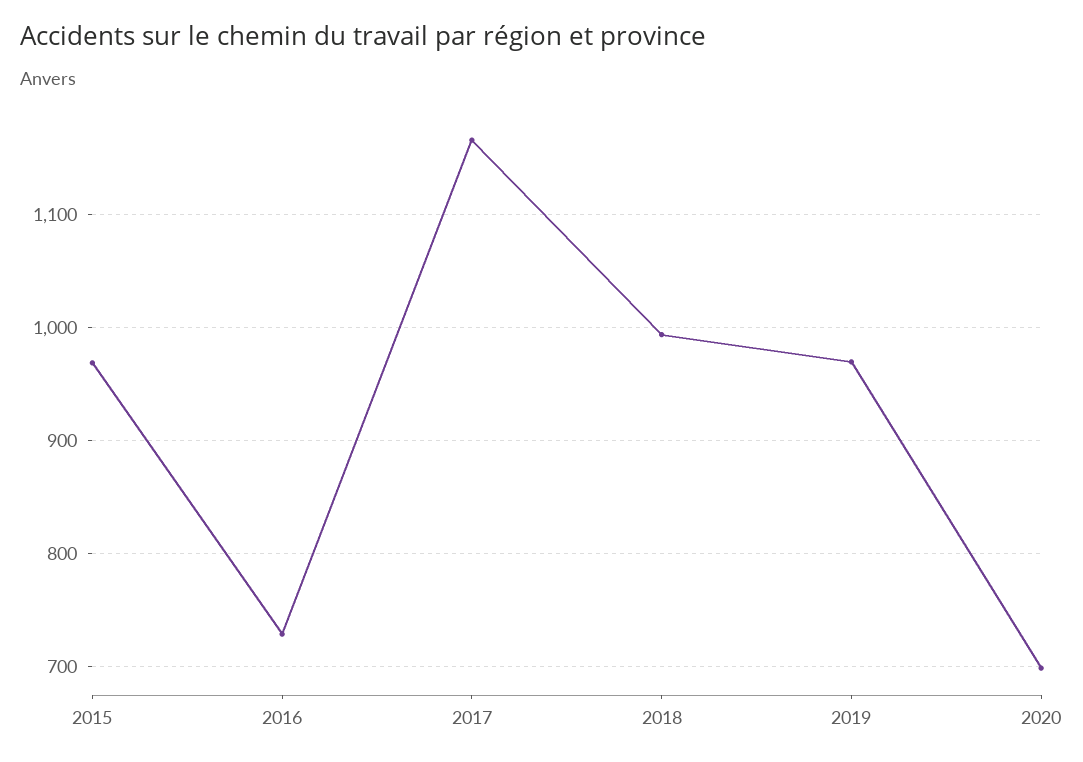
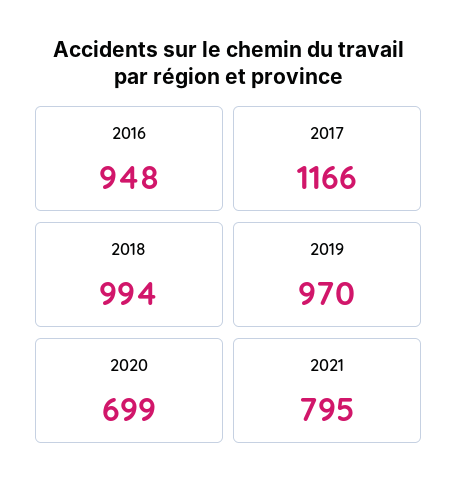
2015: 970 -> none
2016: 730 -> 948
2021: none -> 795

